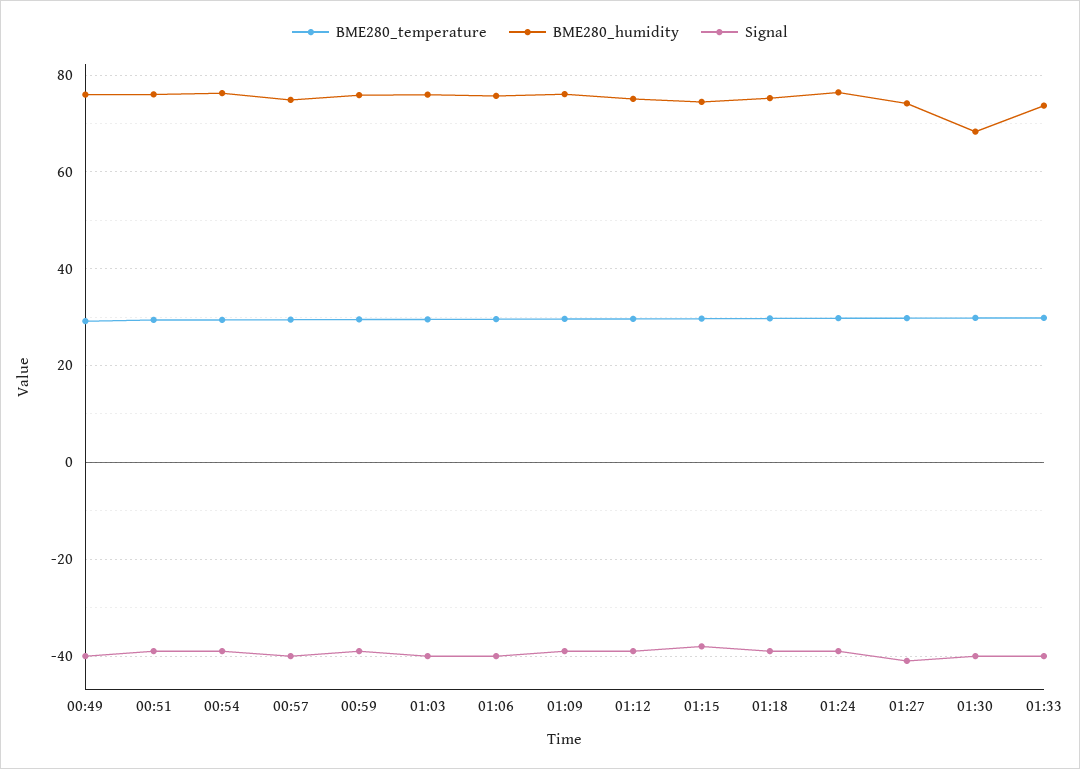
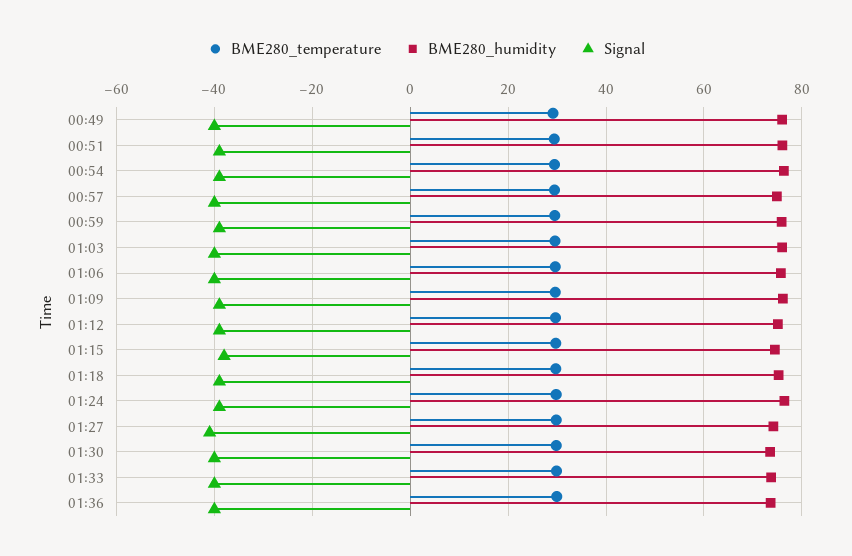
BME280_humidity, 01:30: 68 -> 74
BME280_temperature, 01:36: none -> 30
BME280_humidity, 01:36: none -> 74
Signal, 01:36: none -> -40

